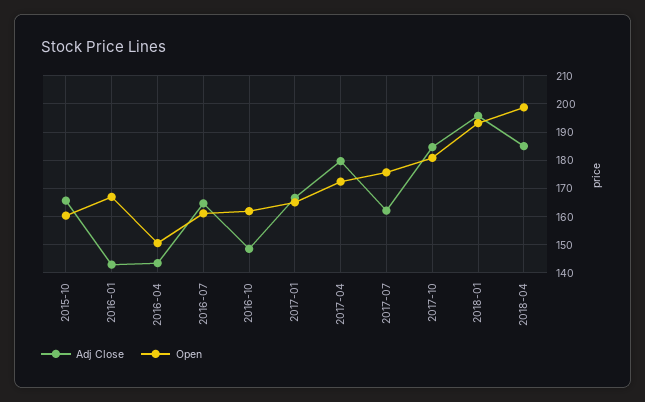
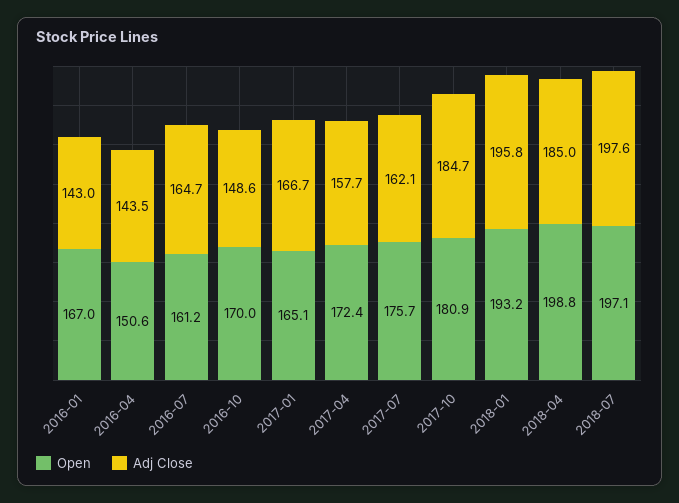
Adj Close, 2015-10: 165 -> none
Open, 2015-10: 160 -> none
Open, 2016-10: 162.5 -> 170
Adj Close, 2017-04: 180 -> 157.7
Open, 2018-07: none -> 197.1
Adj Close, 2018-07: none -> 197.6

